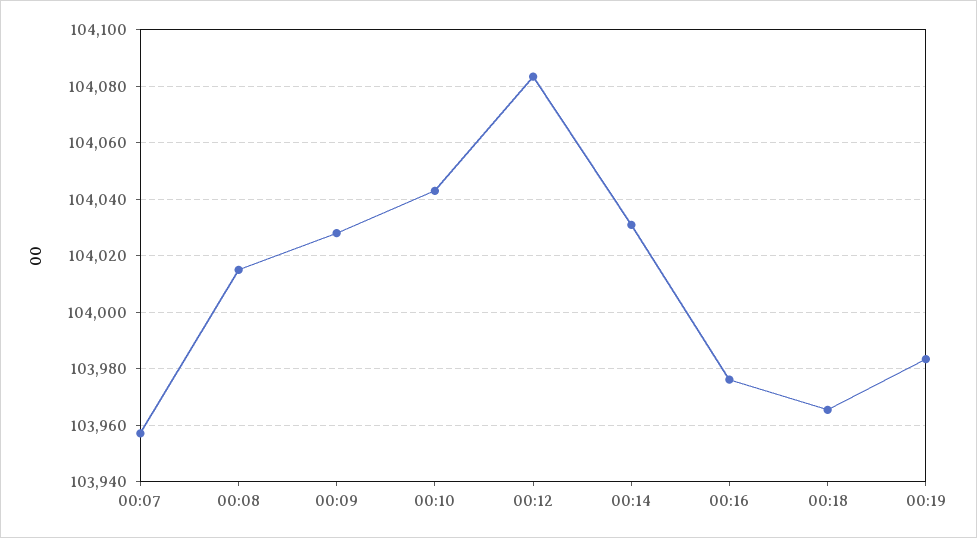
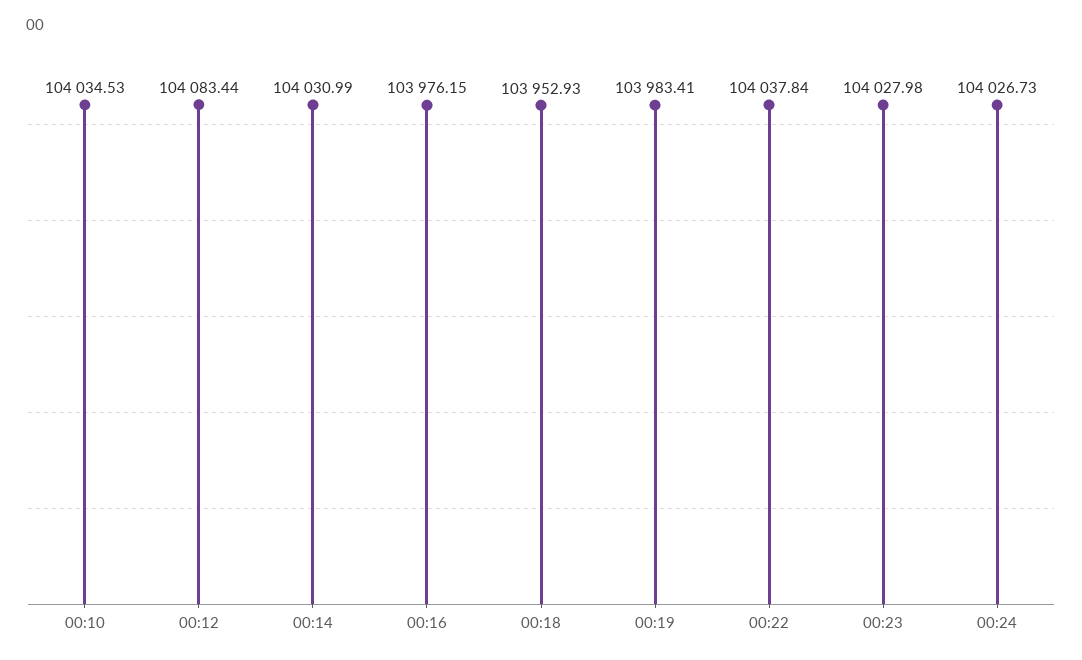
00:07: 103957.5 -> none
00:08: 104015 -> none
00:09: 104027.5 -> none
00:10: 104042.5 -> 104034.53
00:18: 103965 -> 103952.93
00:22: none -> 104037.84
00:23: none -> 104027.98
00:24: none -> 104026.73

